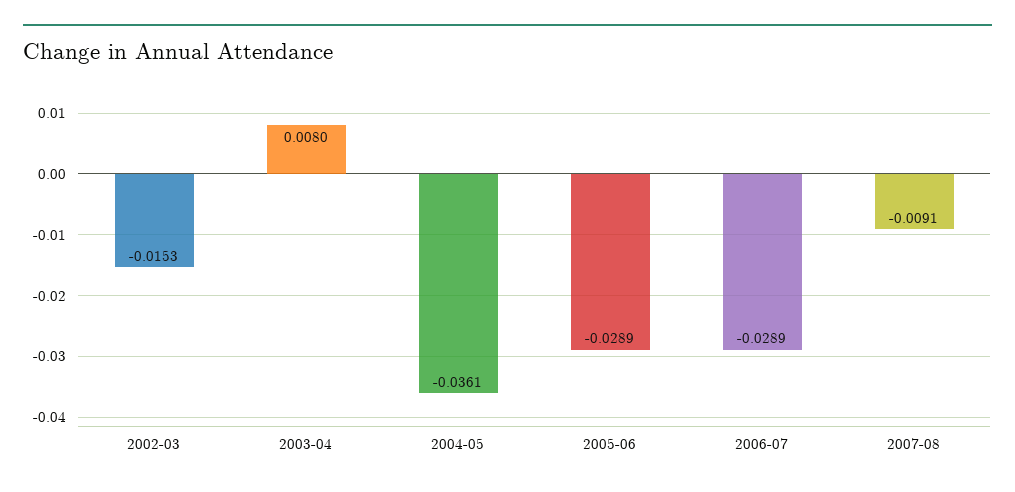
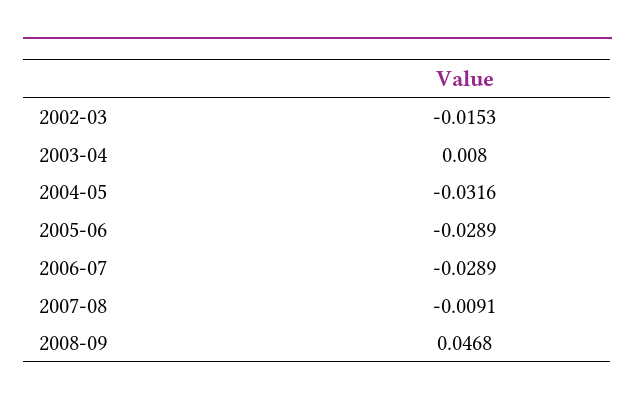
2004-05: -0.0361 -> -0.0316
2008-09: none -> 0.0468

